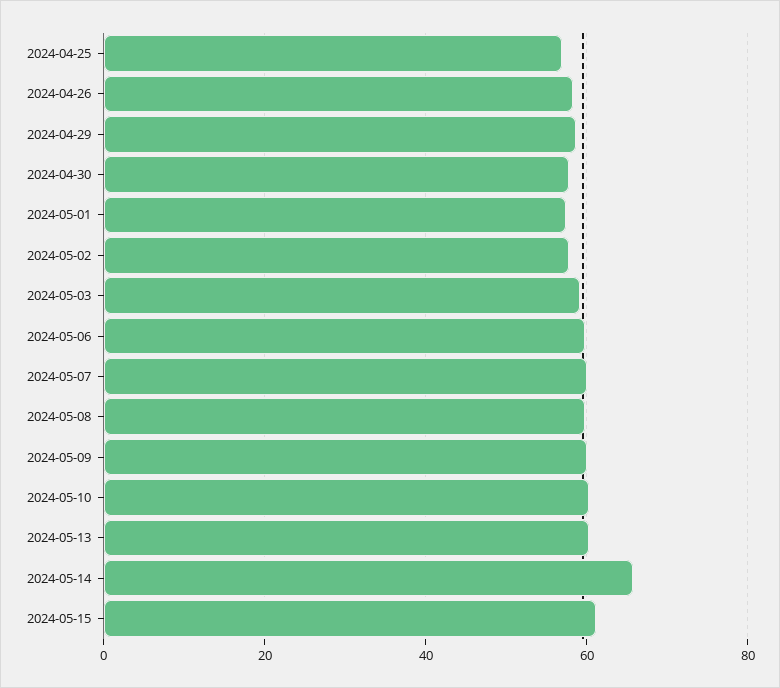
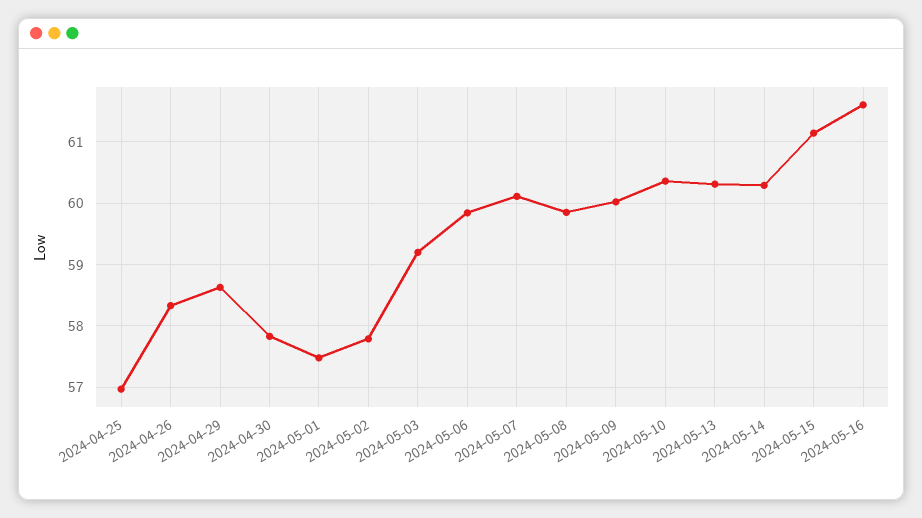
2024-05-14: 66 -> 60.3
2024-05-16: none -> 61.6

